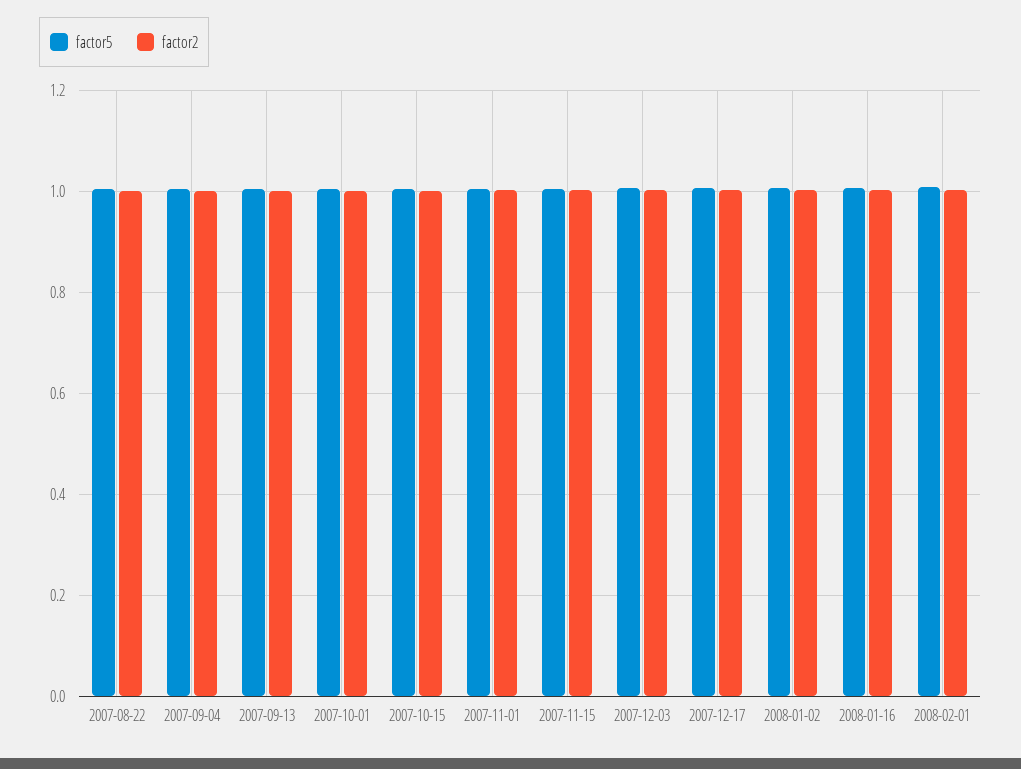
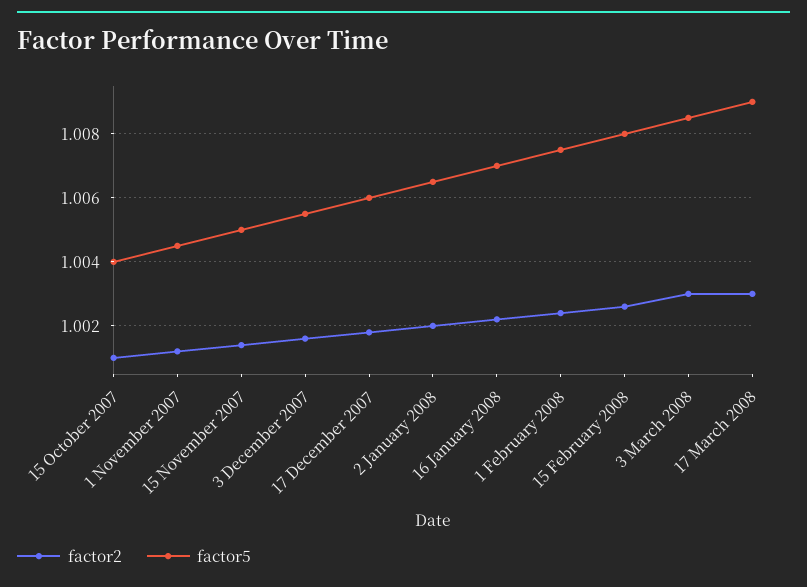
factor5, 2007-08-22: 1 -> none
factor2, 2007-08-22: 1 -> none
factor5, 2007-09-04: 1 -> none
factor2, 2007-09-04: 1 -> none
factor5, 2007-09-13: 1 -> none
factor2, 2007-09-13: 1 -> none
factor5, 2007-10-01: 1 -> none
factor2, 2007-10-01: 1 -> none
factor2, 15 February 2008: none -> 1.0025
factor5, 15 February 2008: none -> 1.008
factor2, 3 March 2008: none -> 1.003
factor5, 3 March 2008: none -> 1.0085
factor2, 17 March 2008: none -> 1.003
factor5, 17 March 2008: none -> 1.009

